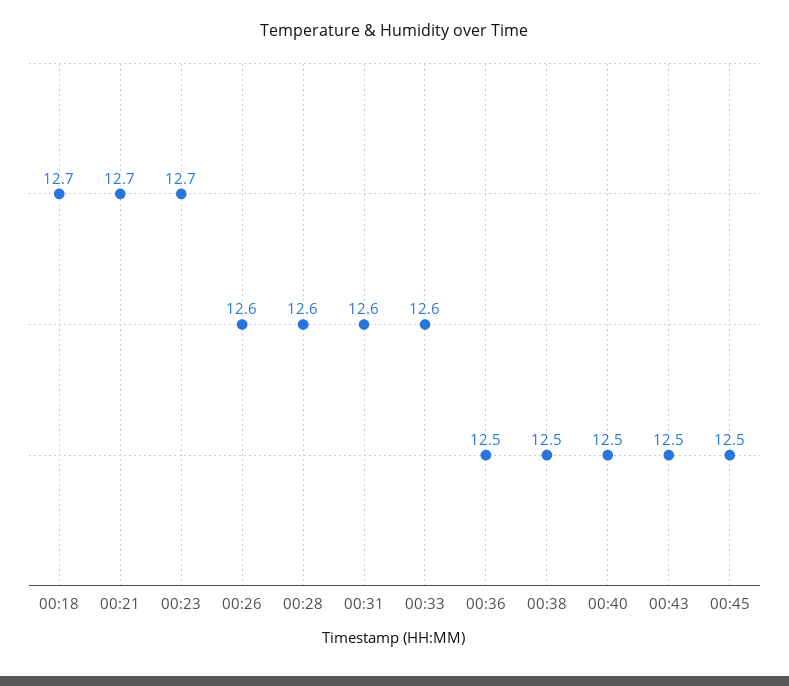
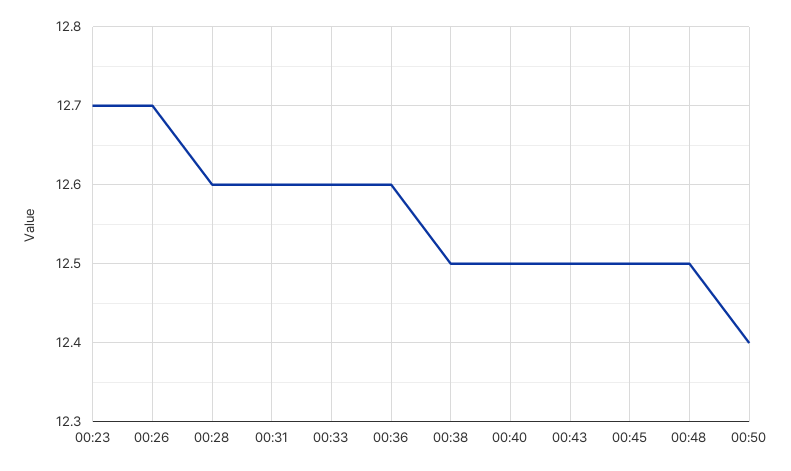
00:18: 12.7 -> none
00:21: 12.7 -> none
00:26: 12.6 -> 12.7
00:36: 12.5 -> 12.6
00:48: none -> 12.5
00:50: none -> 12.4

